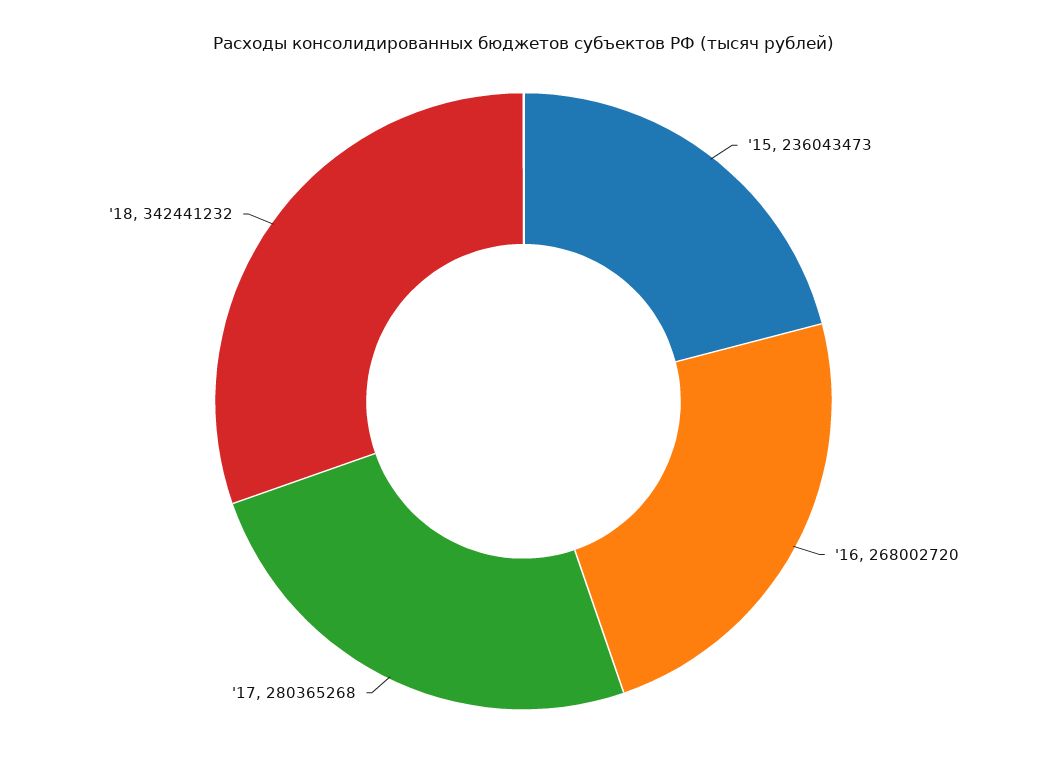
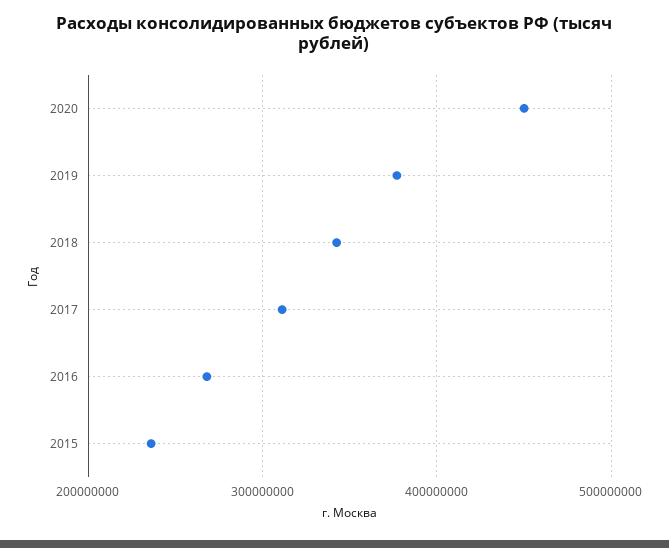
'17: 280365268 -> 310000000
2020: none -> 450000000
2019: none -> 380000000

